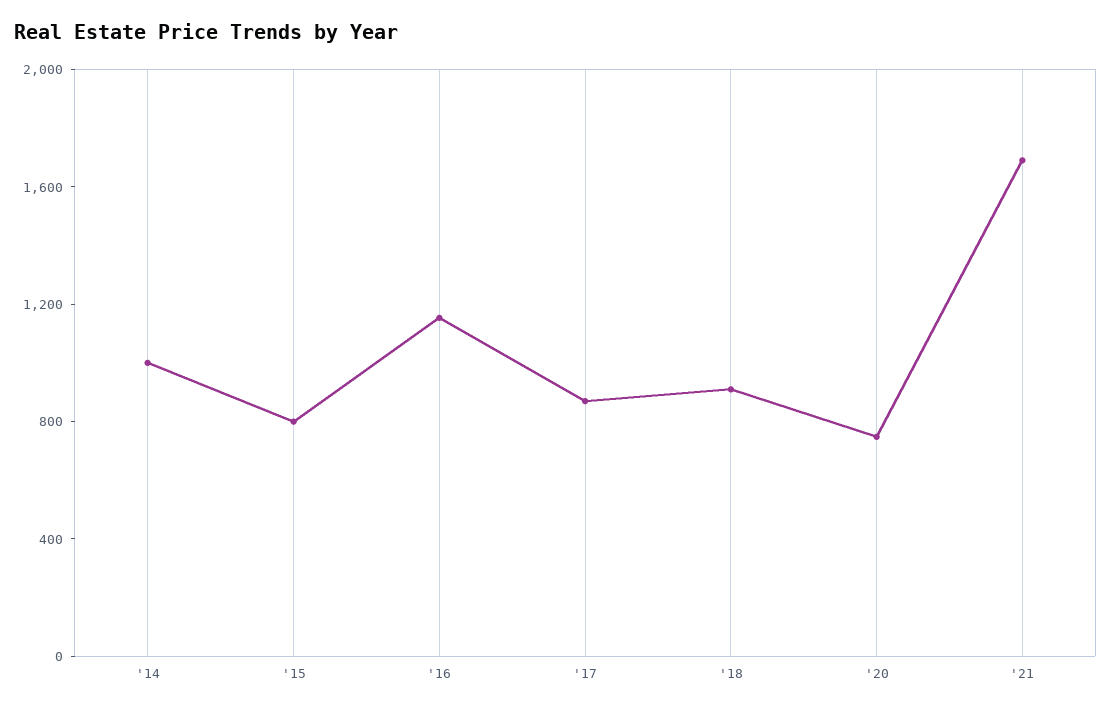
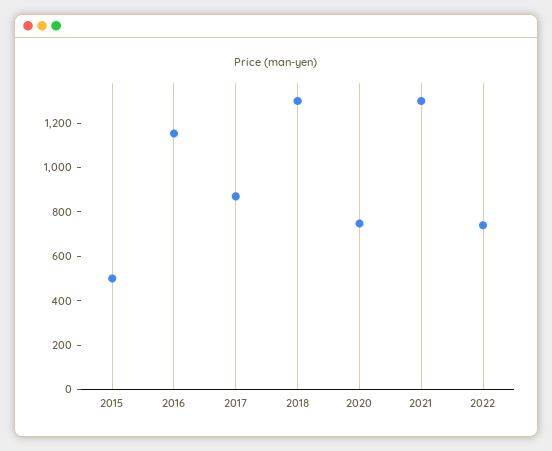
'14: 1000 -> none
'15: 800 -> 500
'18: 900 -> 1300
'21: 1700 -> 1300
2022: none -> 750

